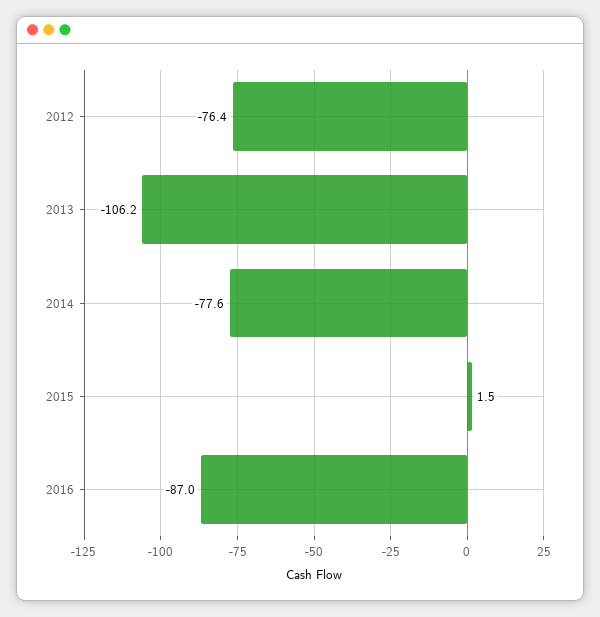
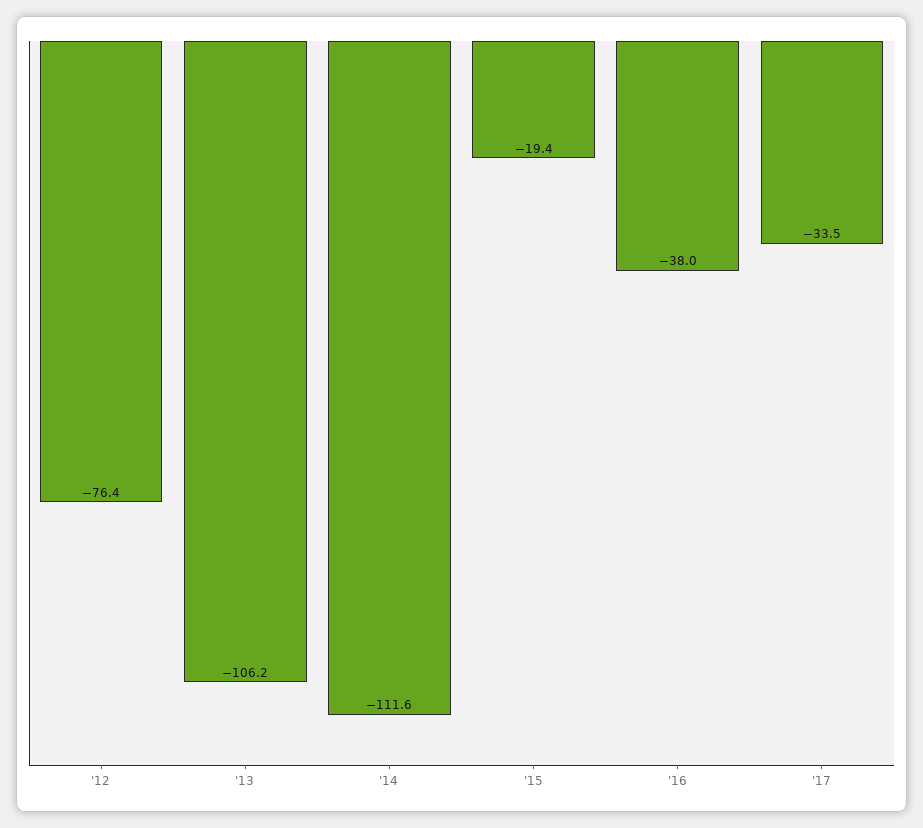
2014: -77.6 -> -111.6
2015: 1.5 -> -19.4
2016: -87 -> -38
'17: none -> -33.5

